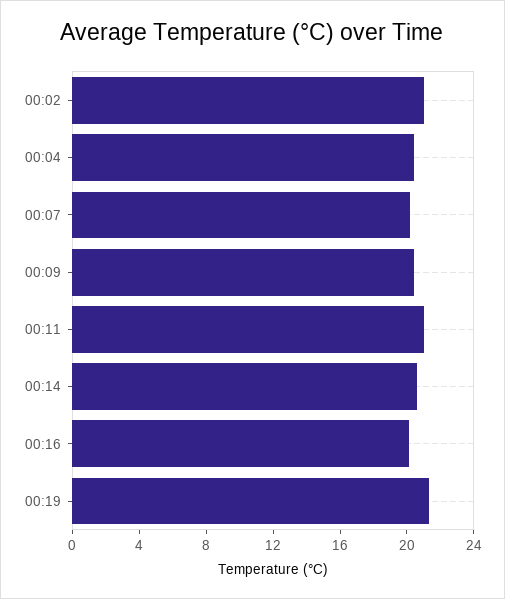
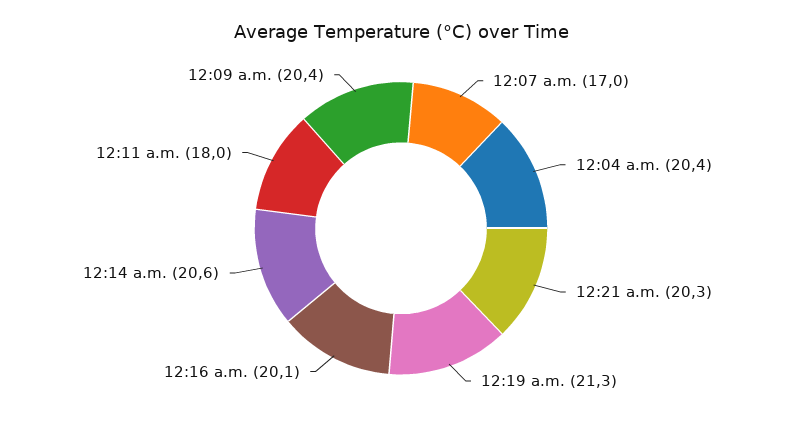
00:02: 21 -> none
00:07: 20 -> 17
00:11: 21 -> 18
12:21 a.m.: none -> 20.3

